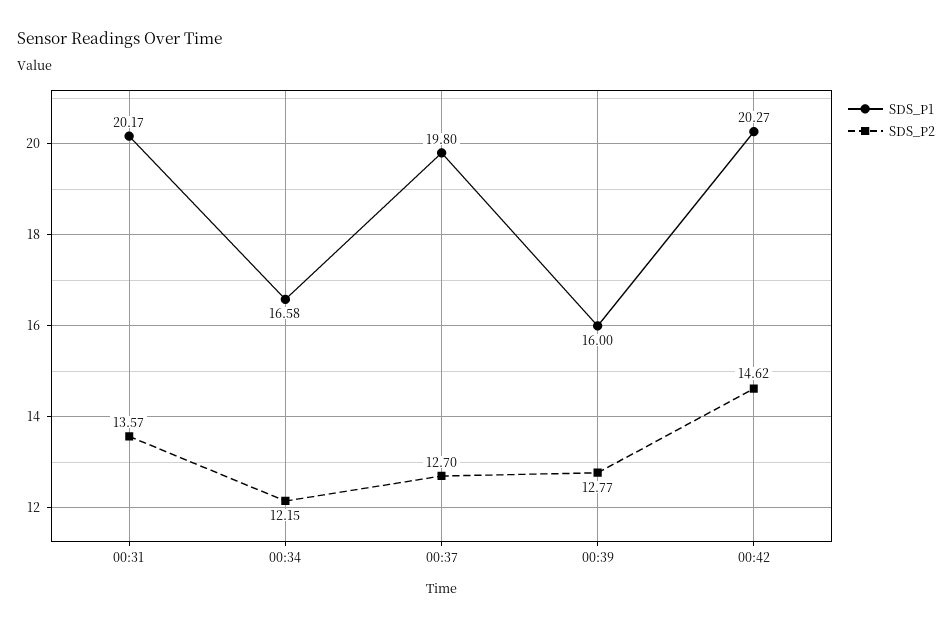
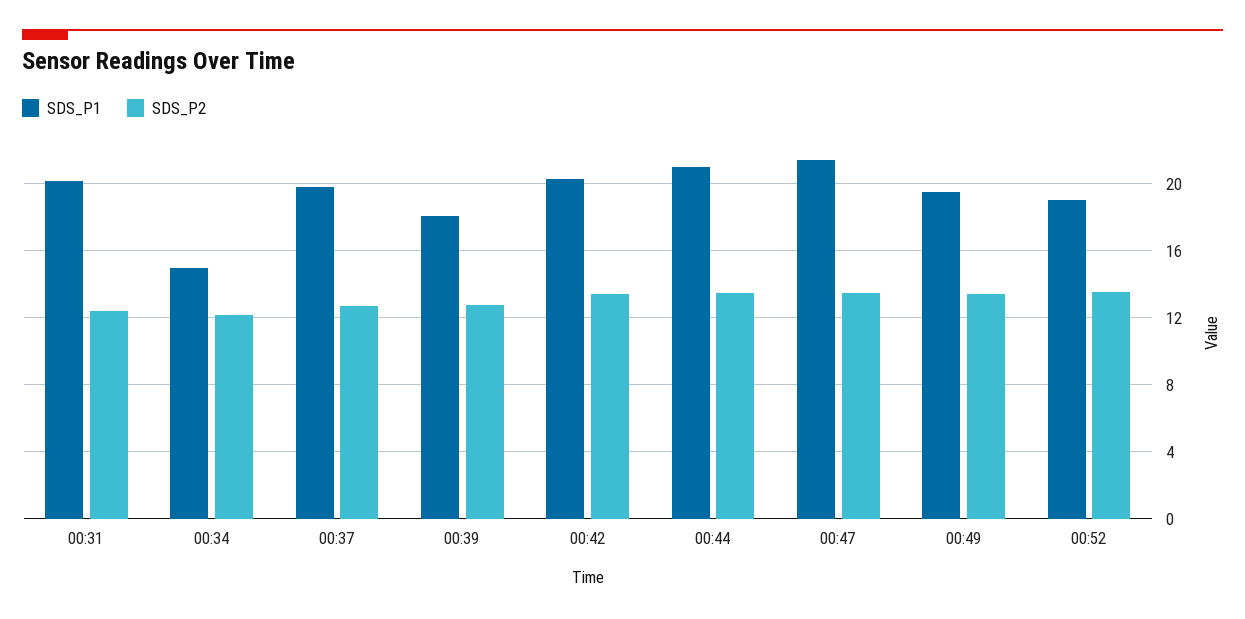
SDS_P2, 00:31: 13.57 -> 12.5
SDS_P1, 00:34: 16.58 -> 15
SDS_P1, 00:39: 16 -> 18
SDS_P2, 00:42: 14.62 -> 13.5
SDS_P1, 00:44: none -> 21
SDS_P2, 00:44: none -> 13.5
SDS_P1, 00:47: none -> 21.5
SDS_P2, 00:47: none -> 13.5
SDS_P1, 00:49: none -> 19.5
SDS_P2, 00:49: none -> 13.5
SDS_P1, 00:52: none -> 19
SDS_P2, 00:52: none -> 13.5

